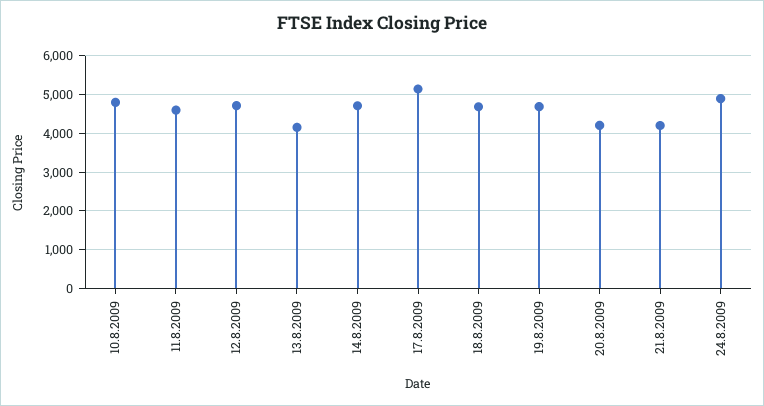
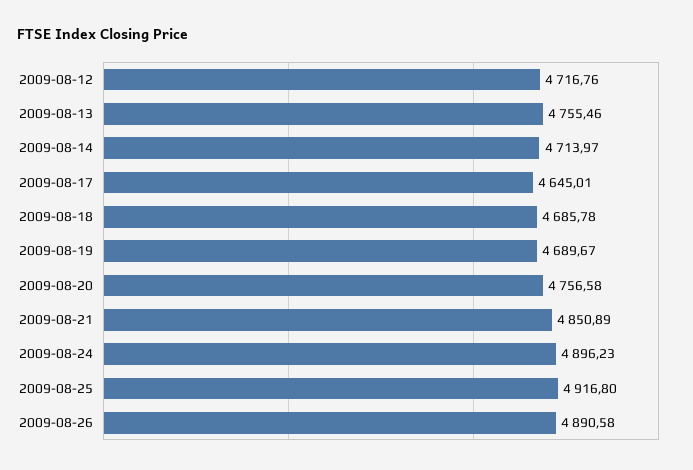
10.8.2009: 4800 -> none
11.8.2009: 4600 -> none
13.8.2009: 4200 -> 4755.46
17.8.2009: 5200 -> 4645.01
20.8.2009: 4200 -> 4756.58
21.8.2009: 4200 -> 4850.89
2009-08-25: none -> 4916.8
2009-08-26: none -> 4890.58

